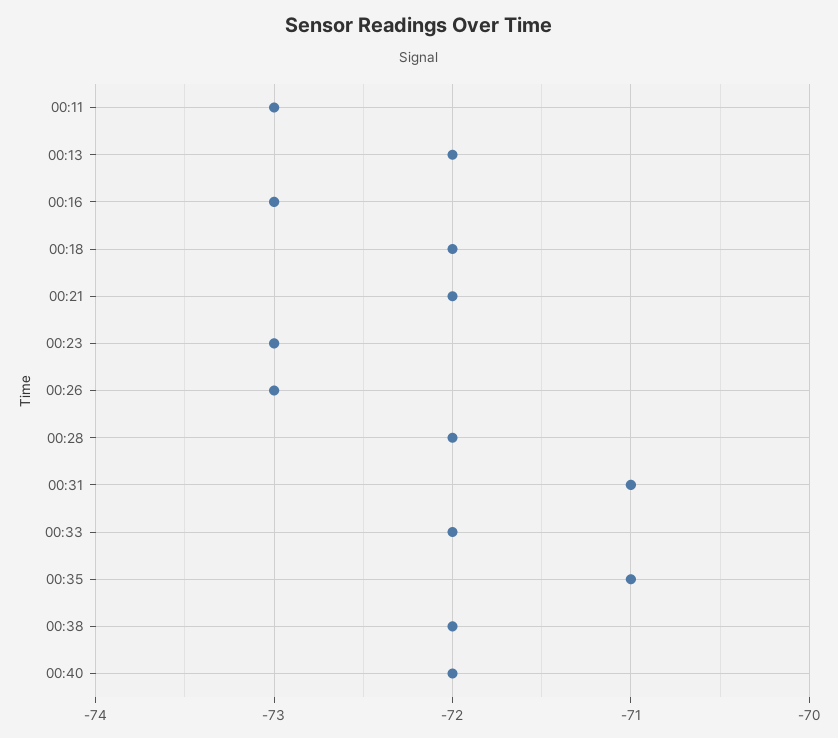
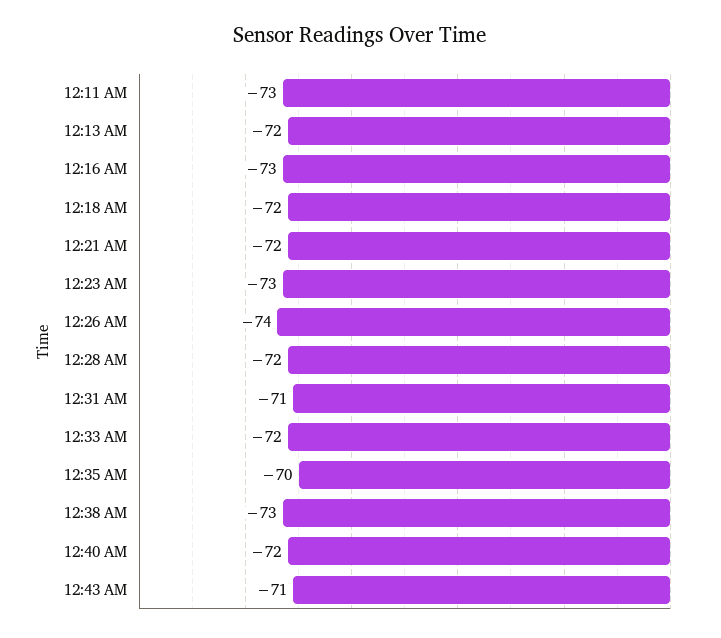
00:26: -73 -> -74
00:35: -71 -> -70
00:38: -72 -> -73
12:43 AM: none -> -71

